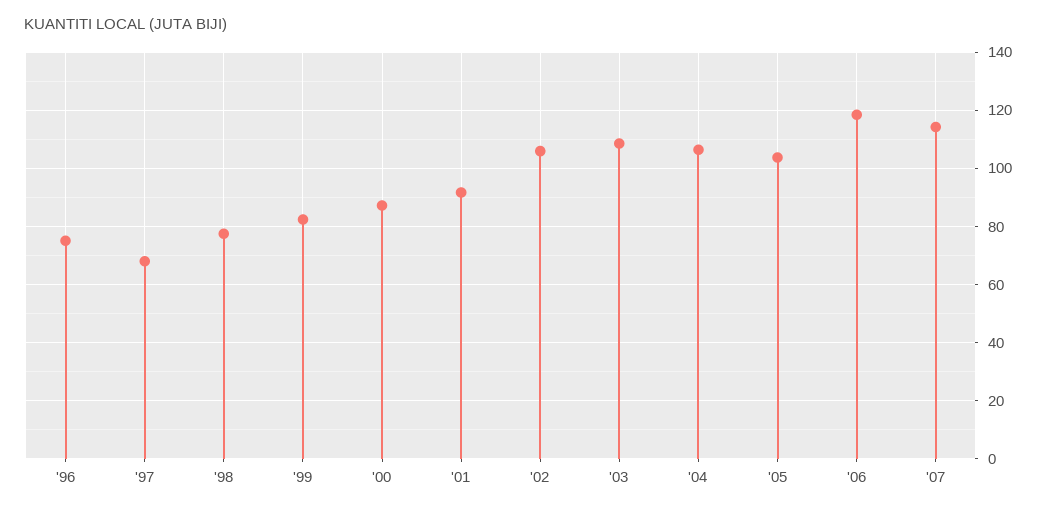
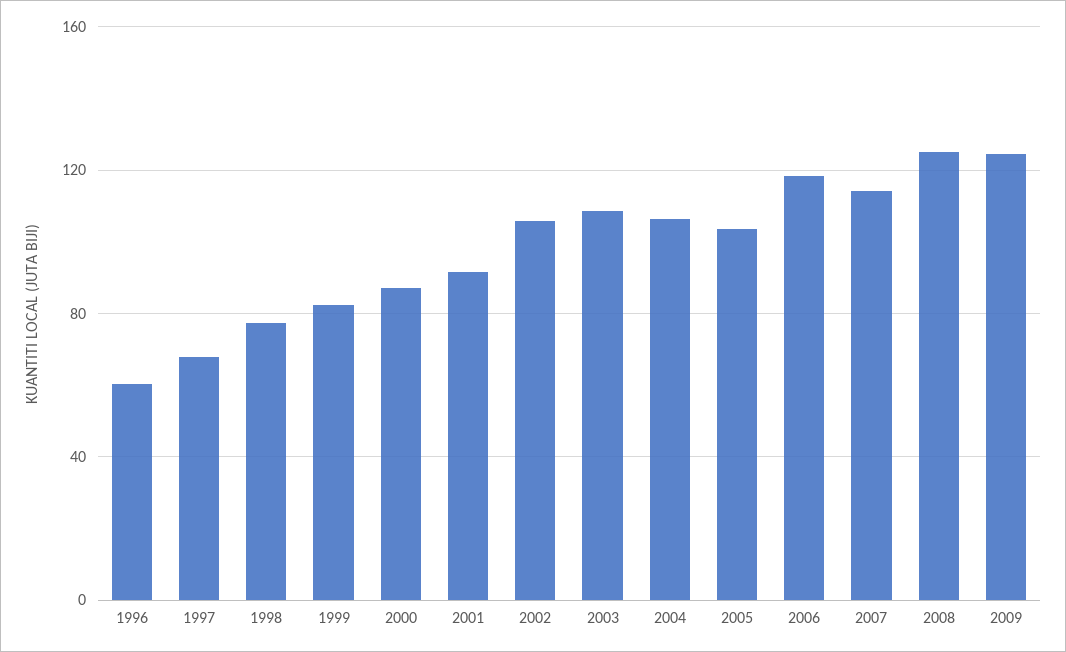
'96: 75 -> 60
2008: none -> 125
2009: none -> 125

